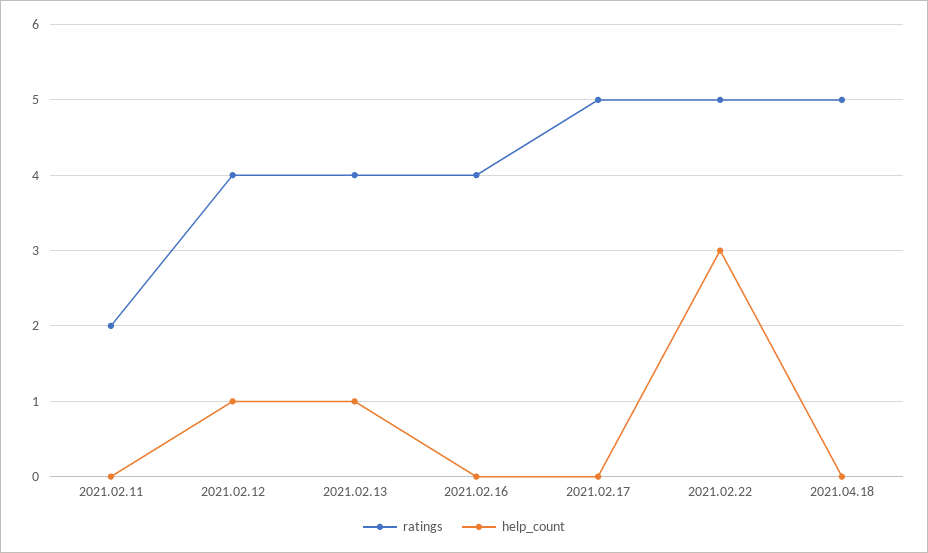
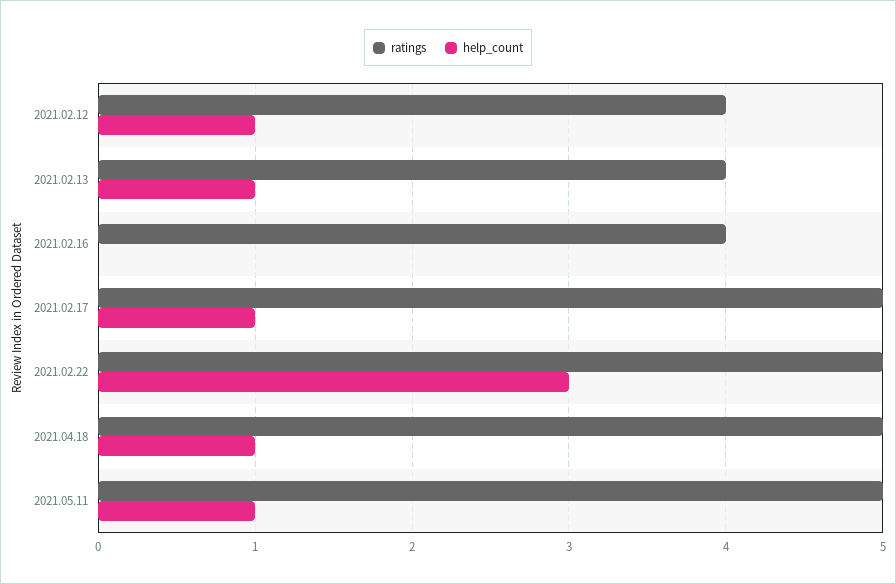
ratings, 2021.02.11: 2 -> none
help_count, 2021.02.11: 0 -> none
help_count, 2021.02.17: 0 -> 1
help_count, 2021.04.18: 0 -> 1
ratings, 2021.05.11: none -> 5
help_count, 2021.05.11: none -> 1

